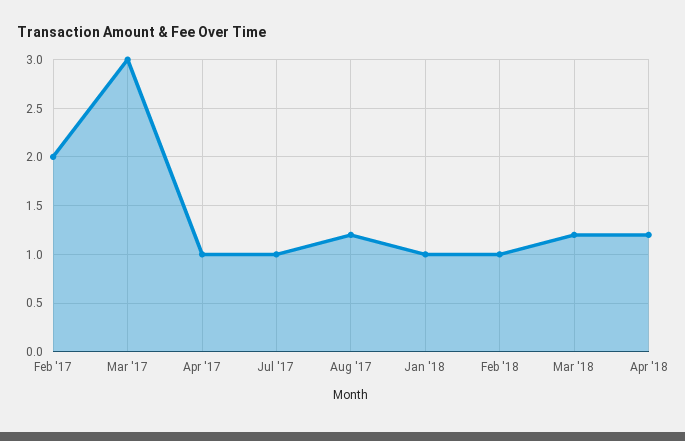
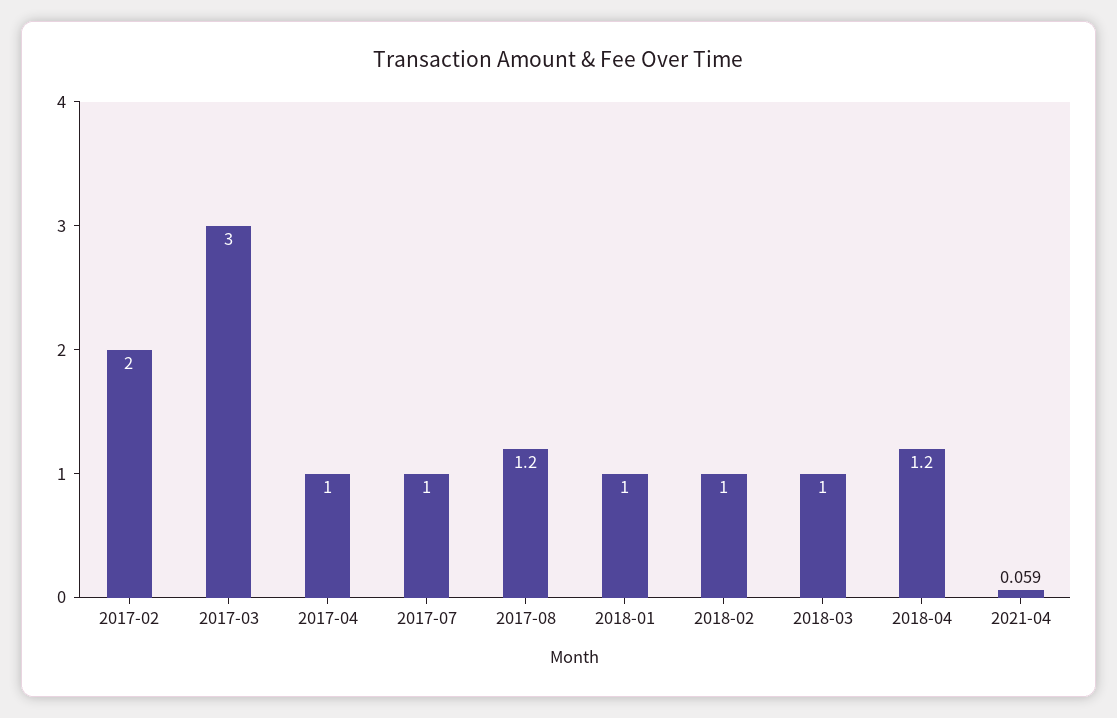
Mar '18: 1.2 -> 1
2021-04: none -> 0.059

